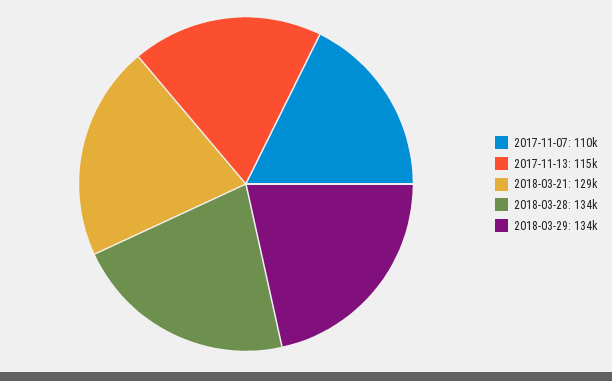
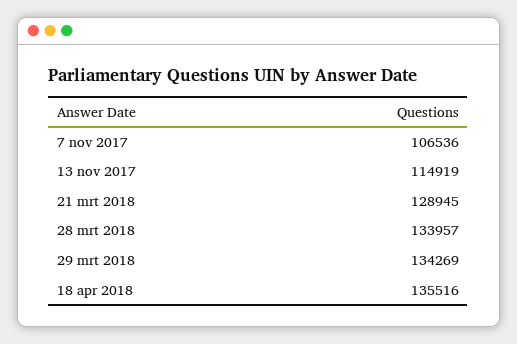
2017-11-07: 110000 -> 106536
18 apr 2018: none -> 135516

